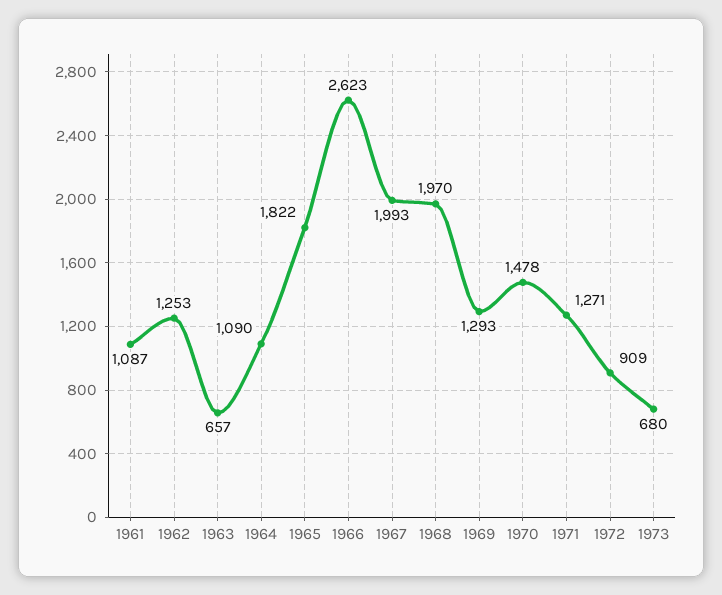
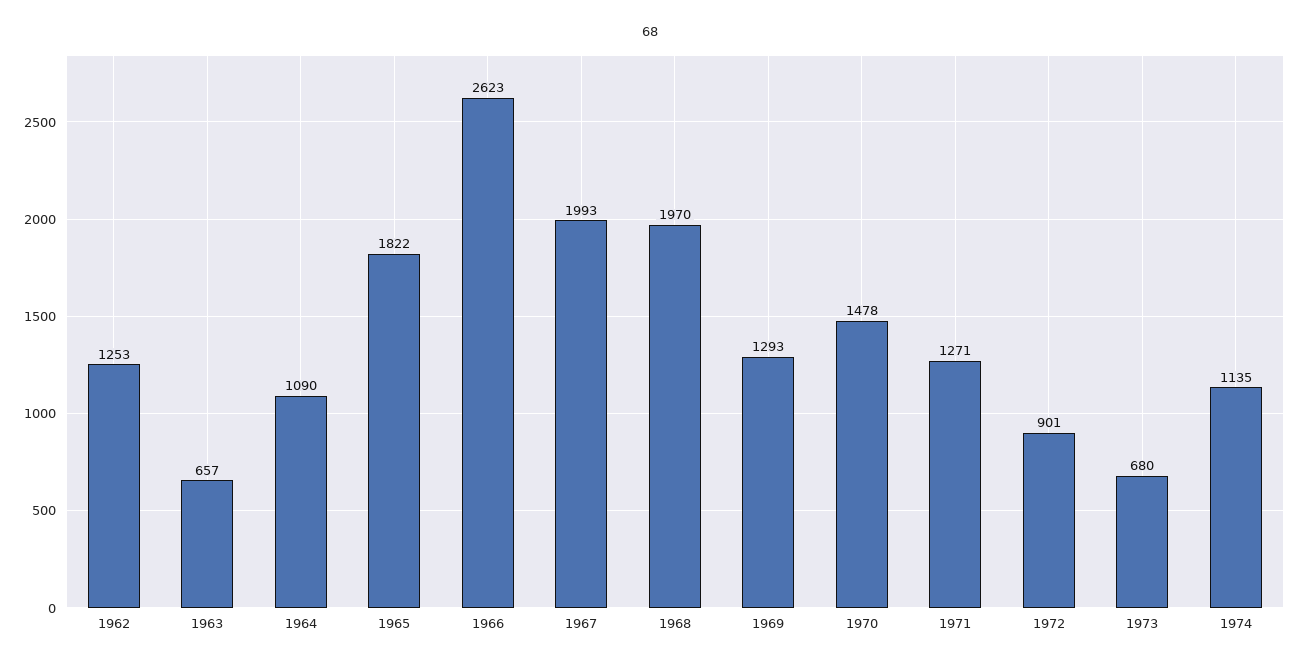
1961: 1087 -> none
1972: 909 -> 901
1974: none -> 1135

